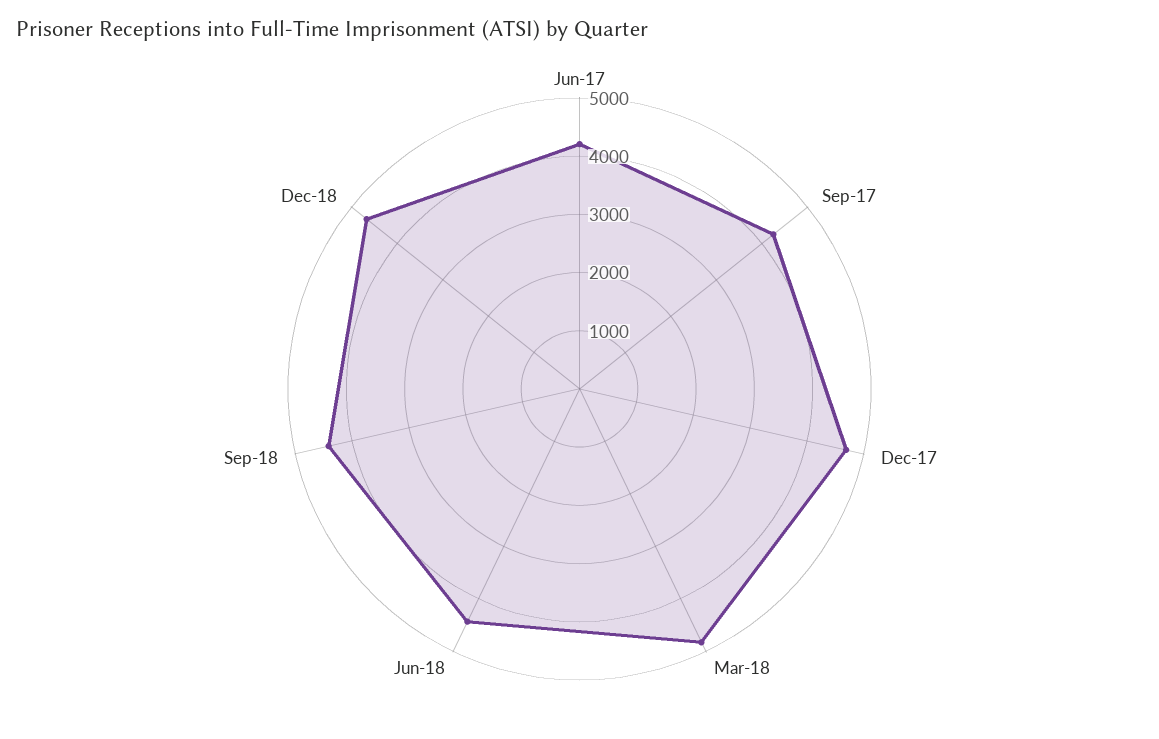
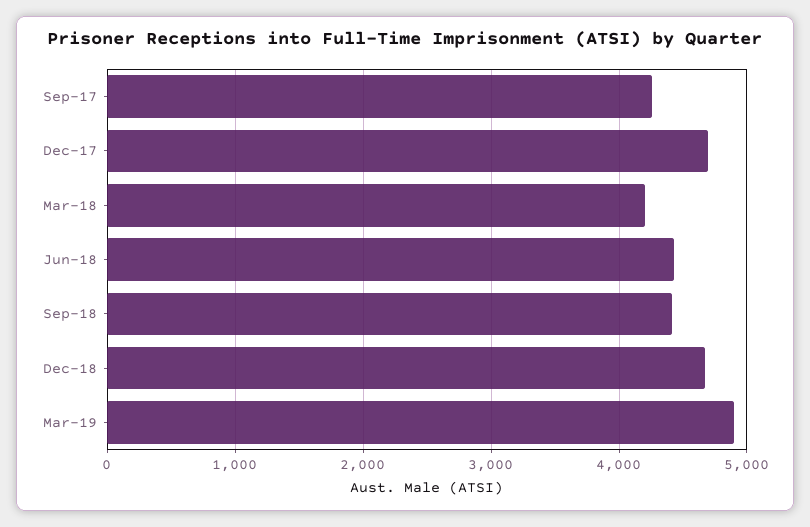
Jun-17: 4200 -> none
Mar-18: 4800 -> 4200
Mar-19: none -> 4900

